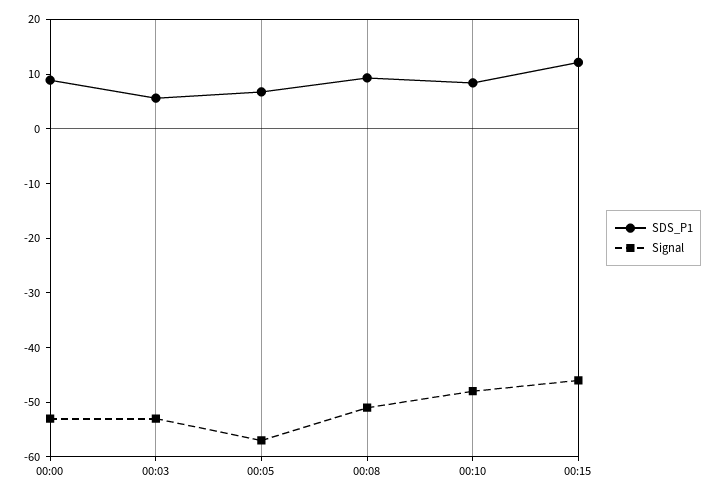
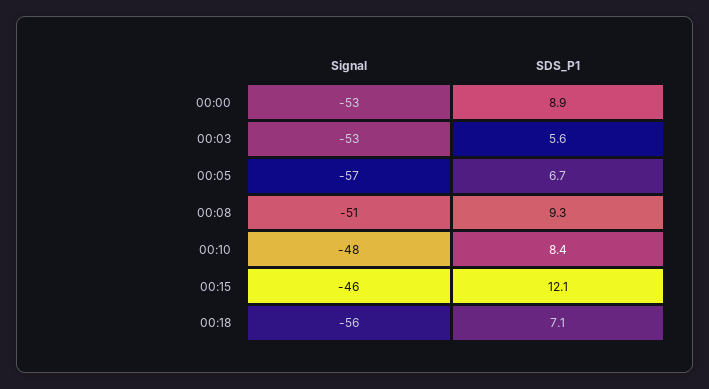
Signal, 00:18: none -> -56
SDS_P1, 00:18: none -> 7.1

